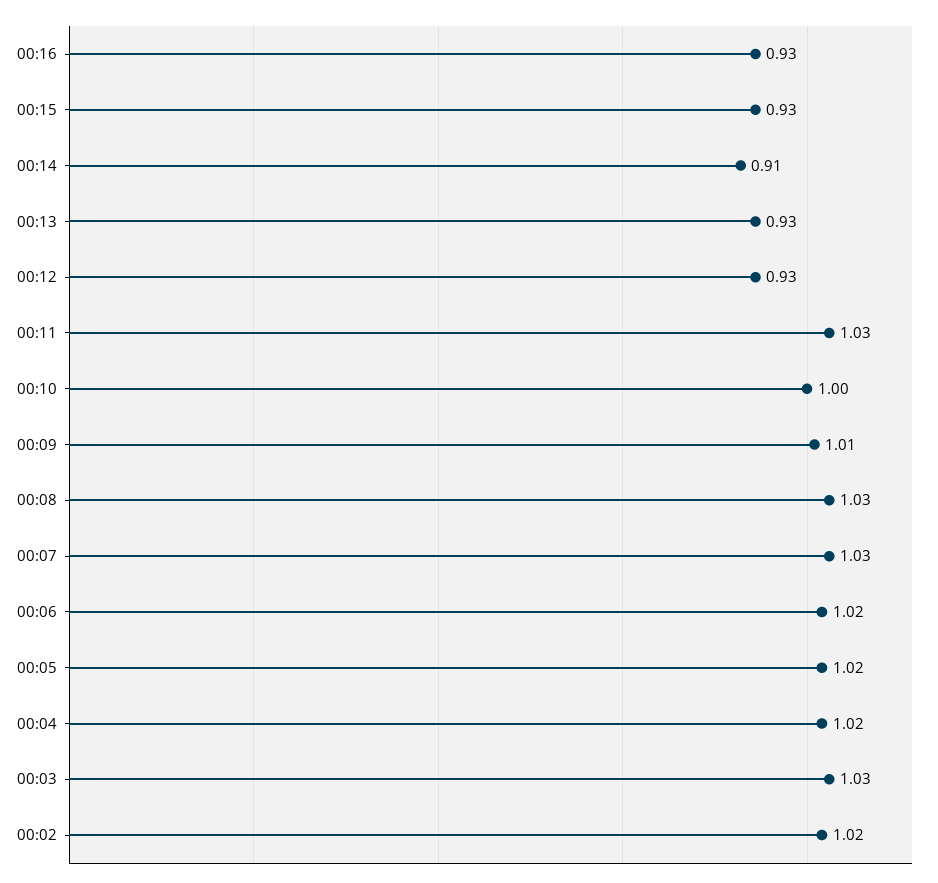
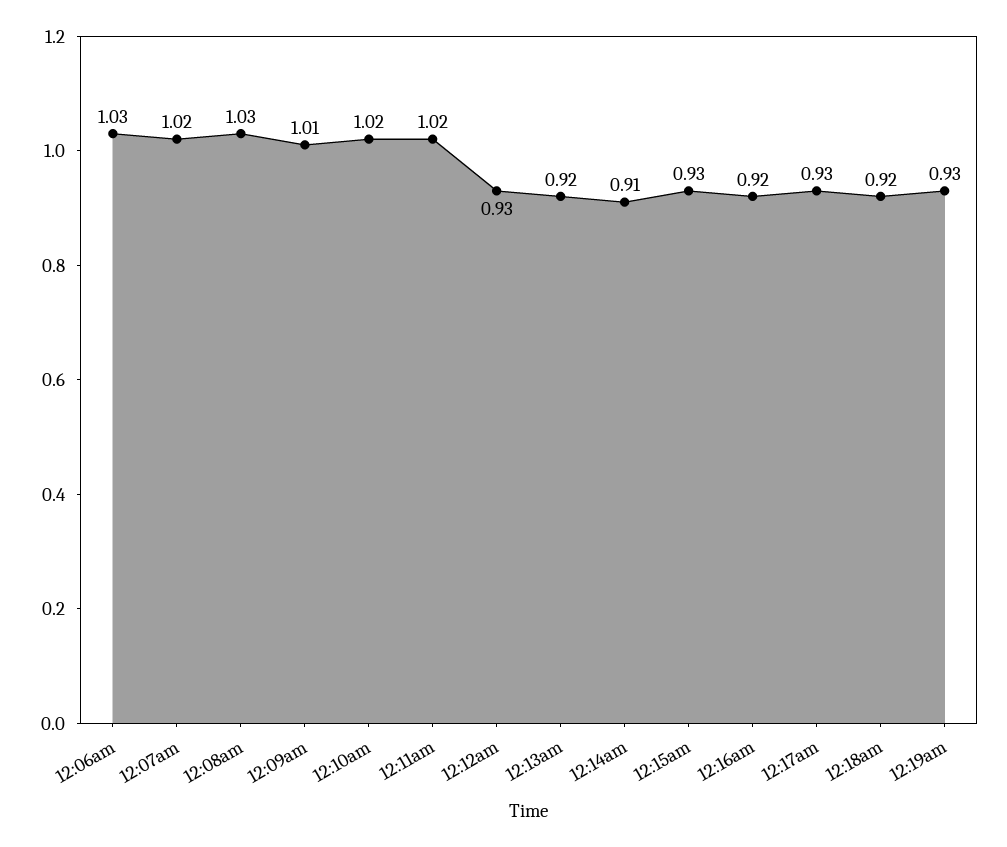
00:16: 0.93 -> 0.92
00:13: 0.93 -> 0.92
00:11: 1.03 -> 1.02
00:10: 1 -> 1.02
00:07: 1.03 -> 1.02
00:06: 1.02 -> 1.03
00:05: 1.02 -> none
00:04: 1.02 -> none
00:03: 1.03 -> none
00:02: 1.02 -> none
12:17am: none -> 0.93
12:18am: none -> 0.92
12:19am: none -> 0.93

